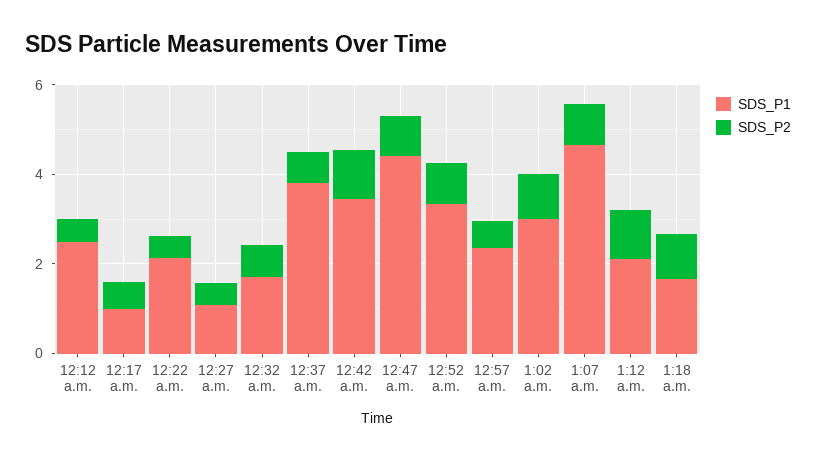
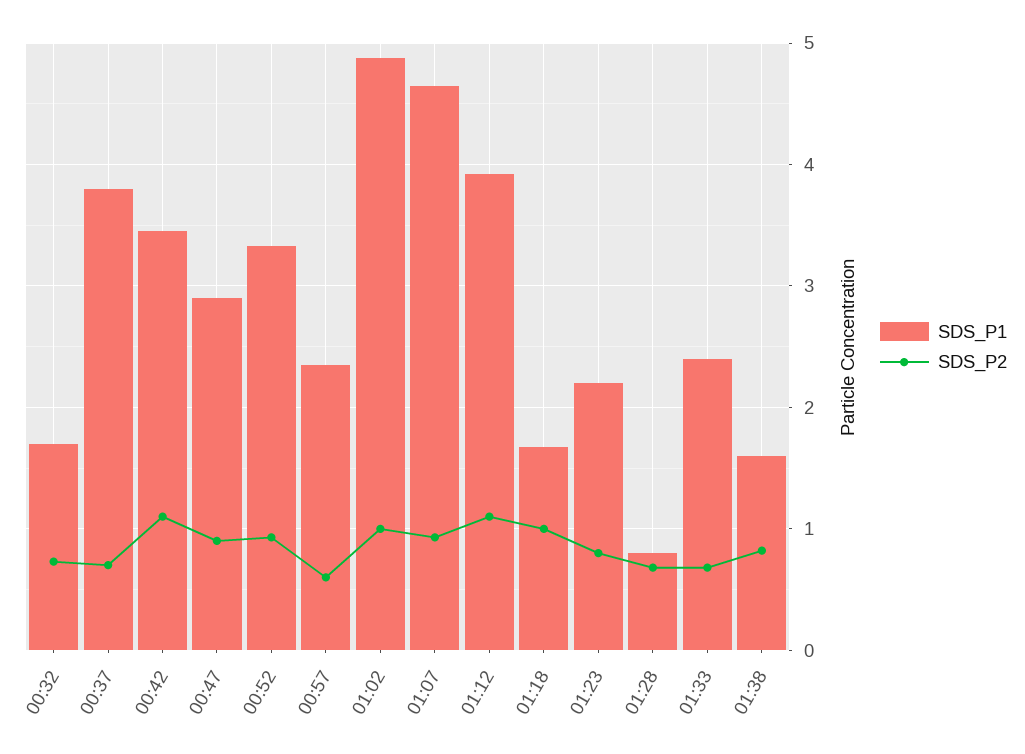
SDS_P1, 12:12 a.m.: 2.5 -> none
SDS_P2, 12:12 a.m.: 0.5 -> none
SDS_P1, 12:17 a.m.: 1 -> none
SDS_P2, 12:17 a.m.: 0.5 -> none
SDS_P1, 12:22 a.m.: 2 -> none
SDS_P2, 12:22 a.m.: 0.5 -> none
SDS_P1, 12:27 a.m.: 1 -> none
SDS_P2, 12:27 a.m.: 0.5 -> none
SDS_P1, 12:47 a.m.: 4.5 -> 2.9
SDS_P1, 1:02 a.m.: 3 -> 4.9
SDS_P1, 1:12 a.m.: 2 -> 3.9
SDS_P1, 01:23: none -> 2.2
SDS_P2, 01:23: none -> 0.8
SDS_P1, 01:28: none -> 0.8
SDS_P2, 01:28: none -> 0.7
SDS_P1, 01:33: none -> 2.4
SDS_P2, 01:33: none -> 0.7
SDS_P1, 01:38: none -> 1.6
SDS_P2, 01:38: none -> 0.8

